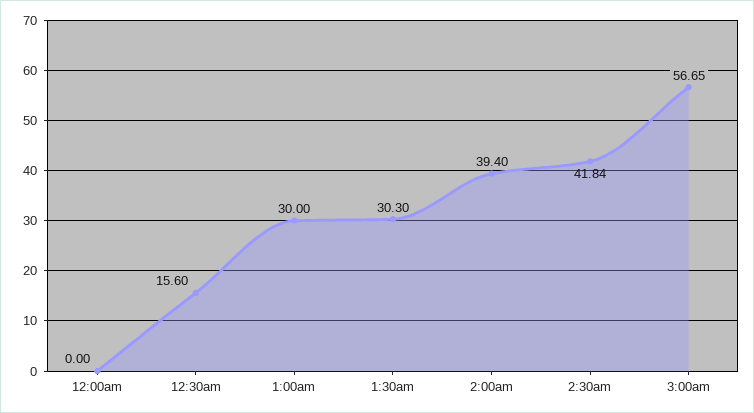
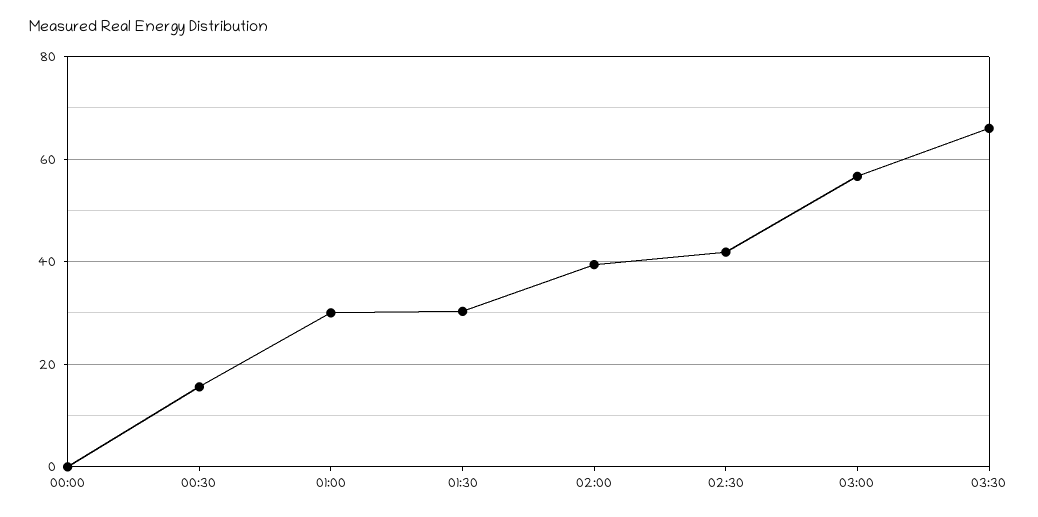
03:30: none -> 66

